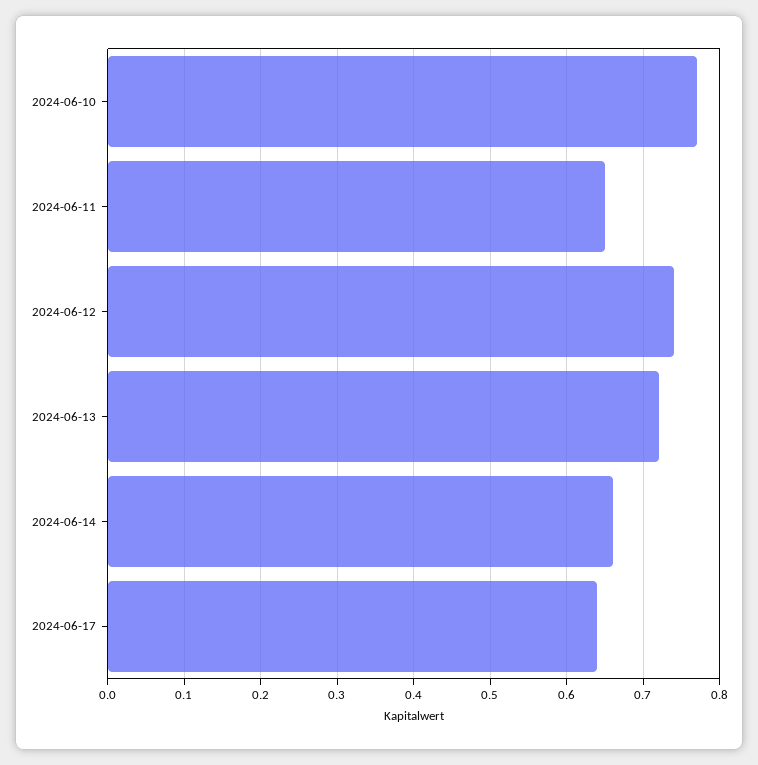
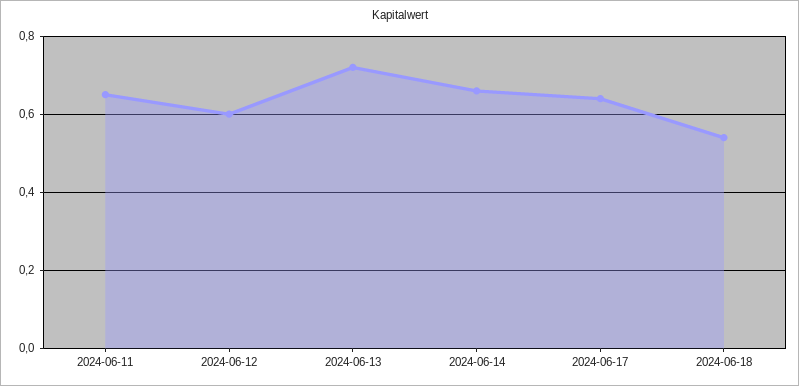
2024-06-10: 0.77 -> none
2024-06-12: 0.74 -> 0.6
2024-06-18: none -> 0.55

